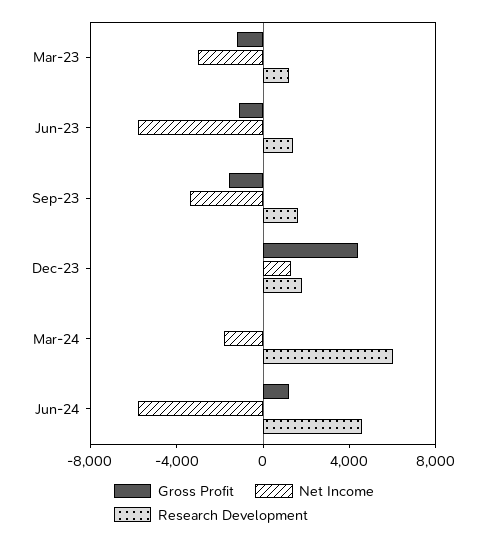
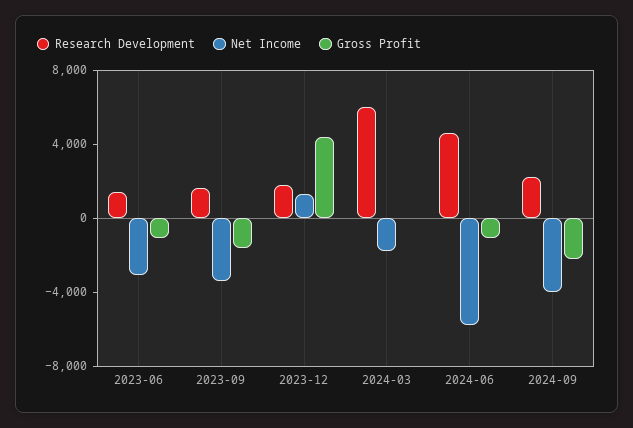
Gross Profit, Mar-23: -1000 -> none
Net Income, Mar-23: -3000 -> none
Research Development, Mar-23: 1000 -> none
Net Income, Jun-23: -6000 -> -3000
Gross Profit, Jun-24: 1000 -> -1000
Research Development, 2024-09: none -> 2000
Net Income, 2024-09: none -> -4000
Gross Profit, 2024-09: none -> -2000

